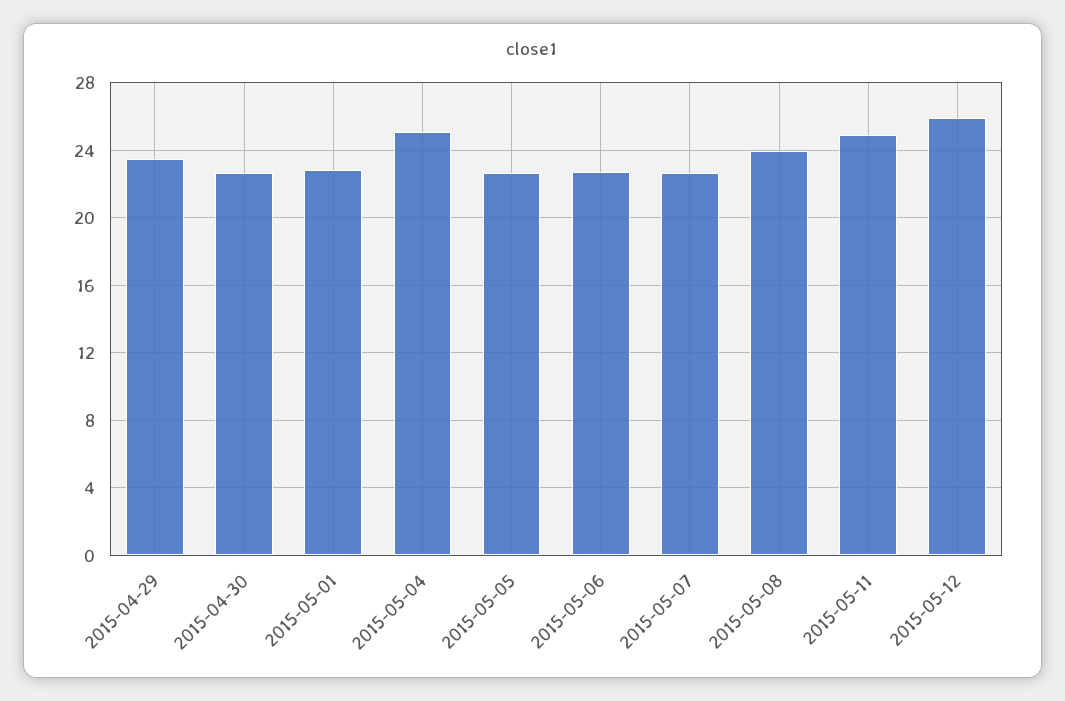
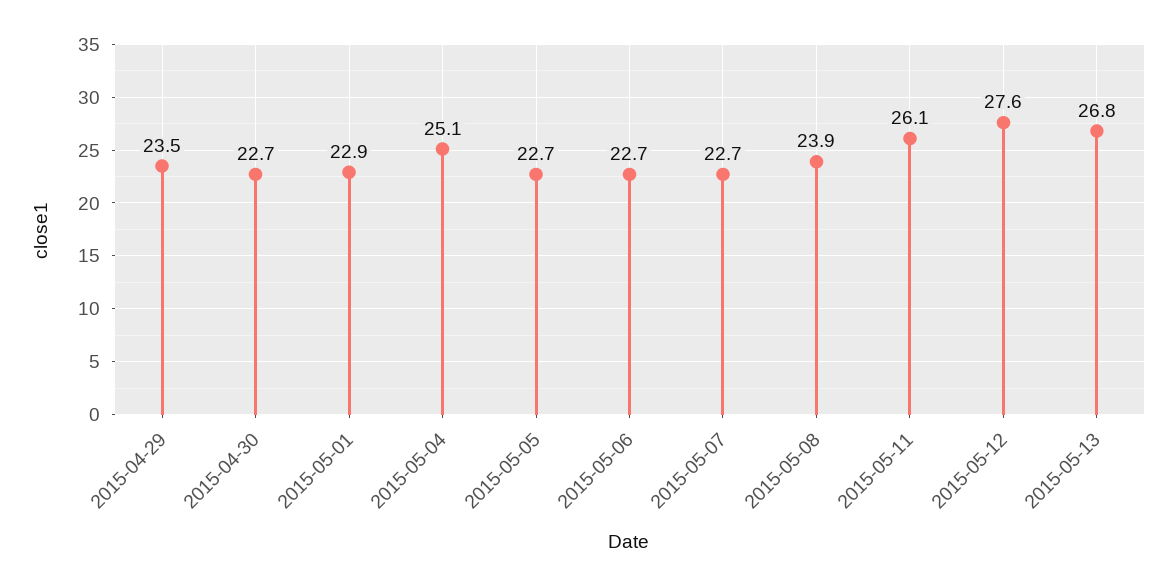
2015-05-11: 25 -> 26.1
2015-05-12: 26 -> 27.6
2015-05-13: none -> 26.8

